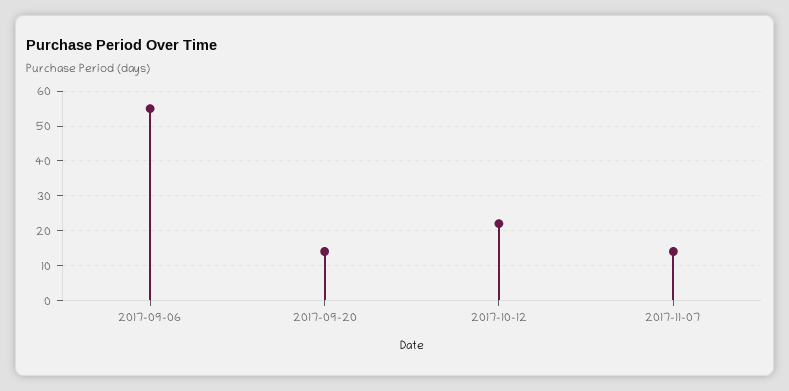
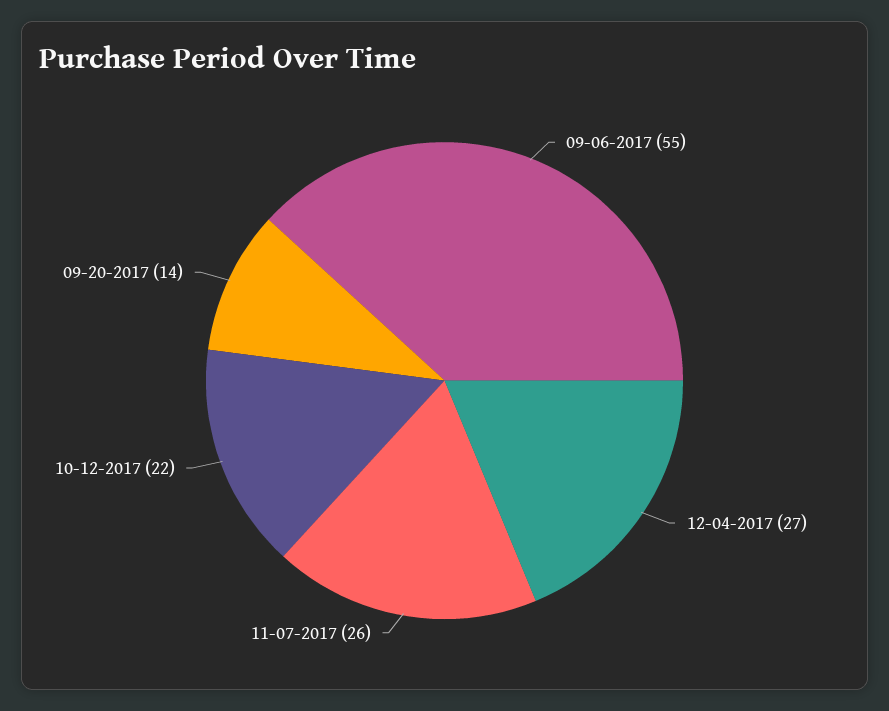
2017-11-07: 15 -> 26
12-04-2017: none -> 27

